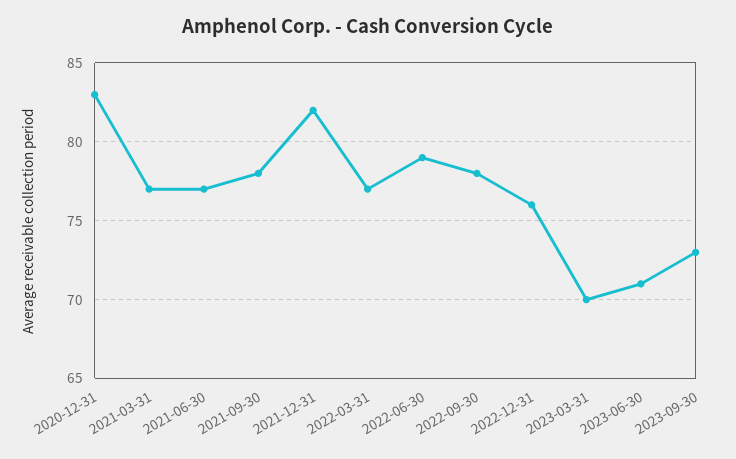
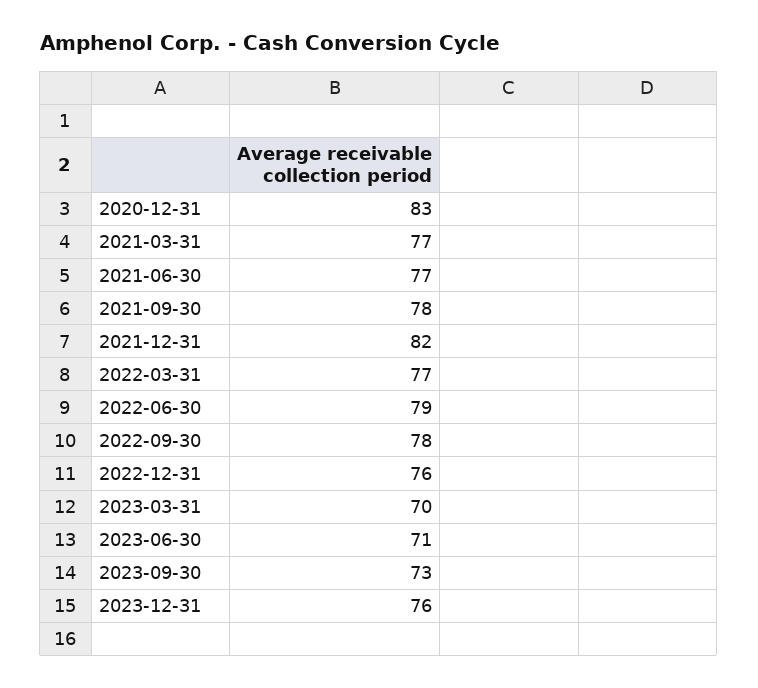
2023-12-31: none -> 76

